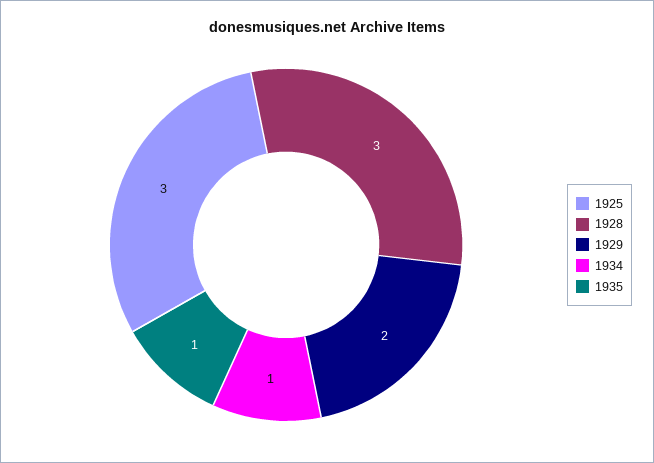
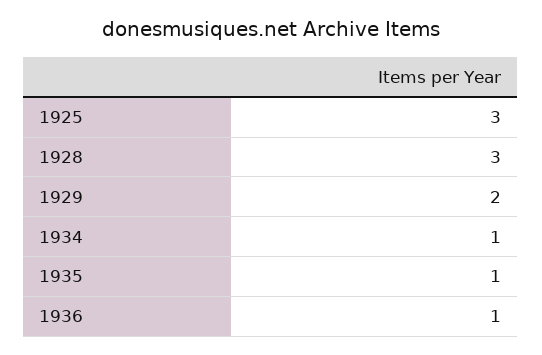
1936: none -> 1

